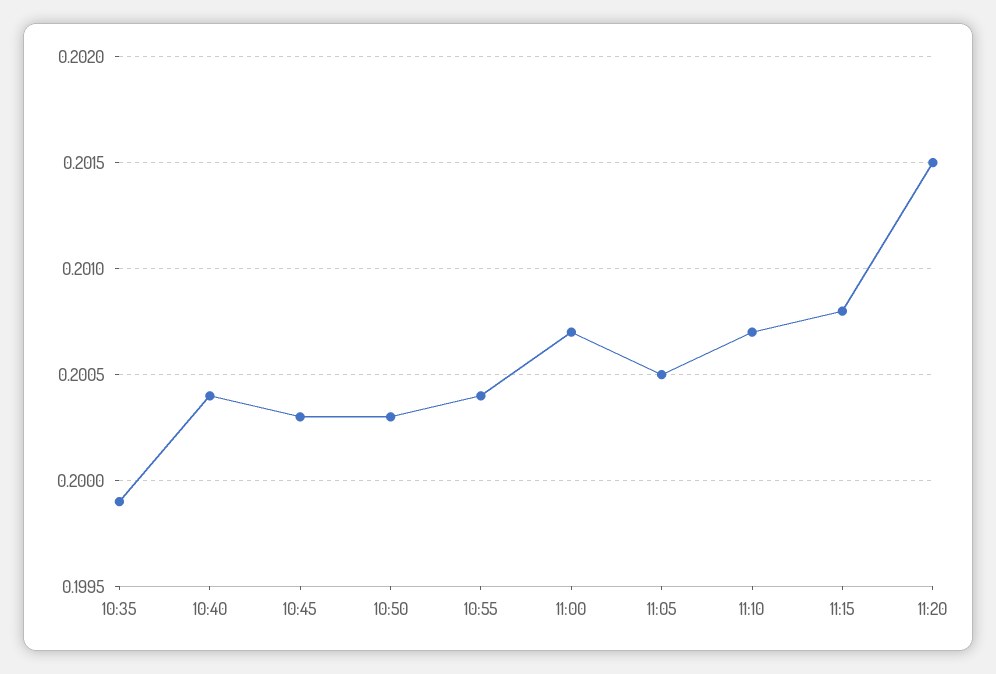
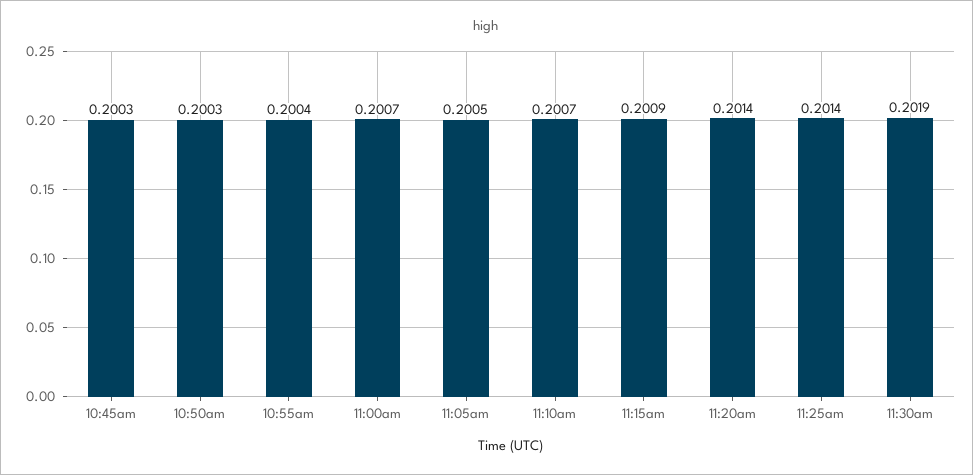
10:35: 0.1999 -> none
10:40: 0.2004 -> none
11:15: 0.2008 -> 0.2009
11:20: 0.2015 -> 0.2014
11:25am: none -> 0.2014
11:30am: none -> 0.2019

